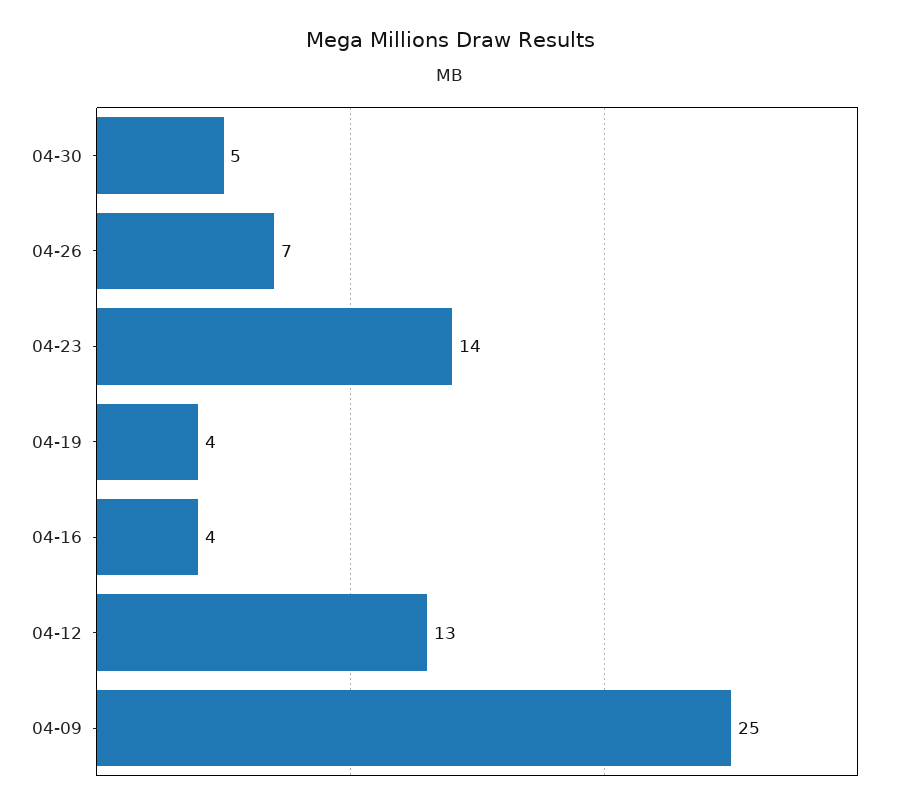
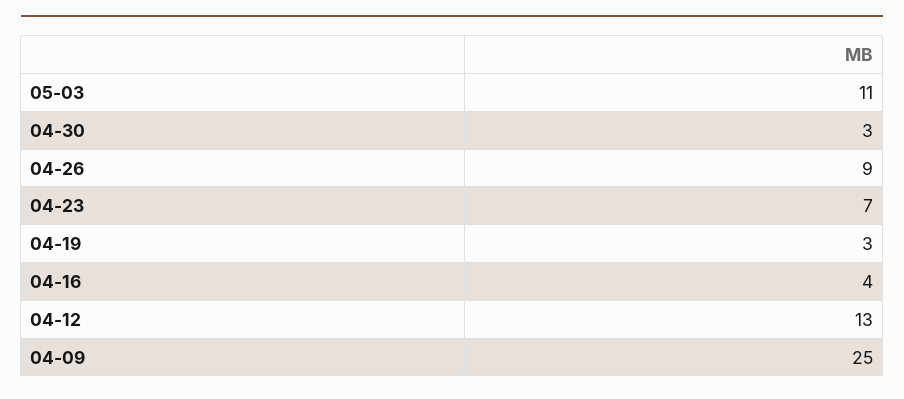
04-30: 5 -> 3
04-26: 7 -> 9
04-23: 14 -> 7
04-19: 4 -> 3
05-03: none -> 11

